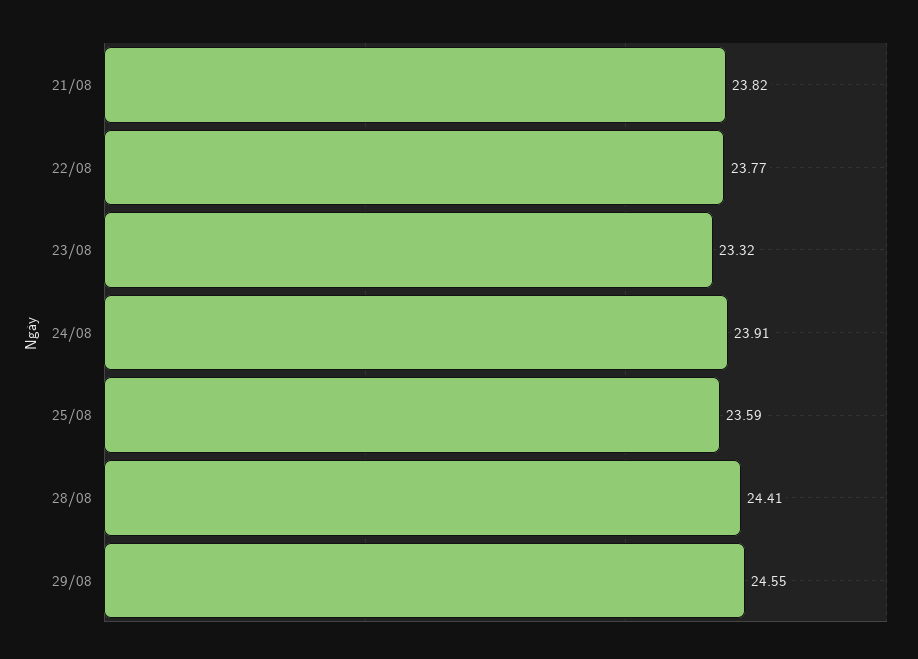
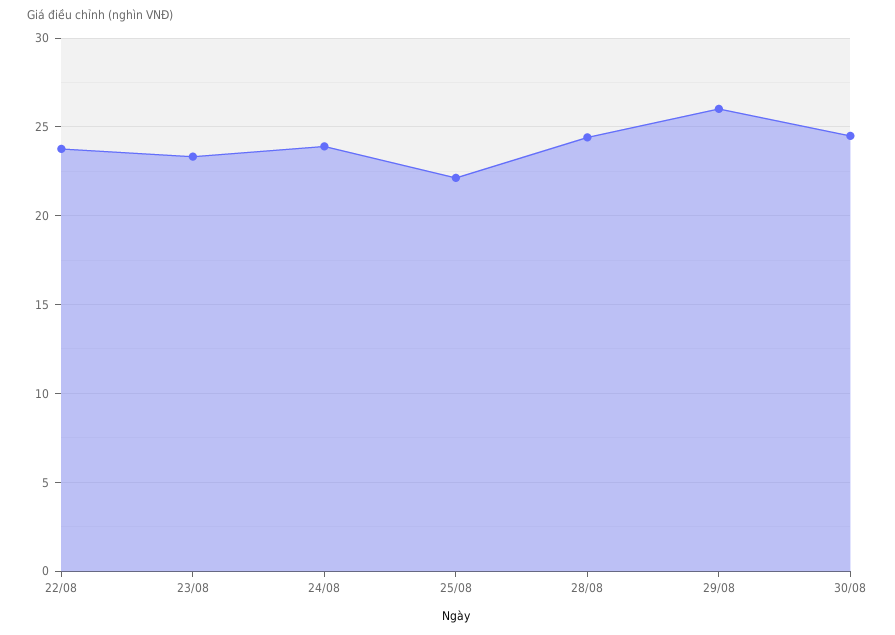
21/08: 23.82 -> none
25/08: 23.59 -> 22
29/08: 24.55 -> 26
30/08: none -> 24.5

